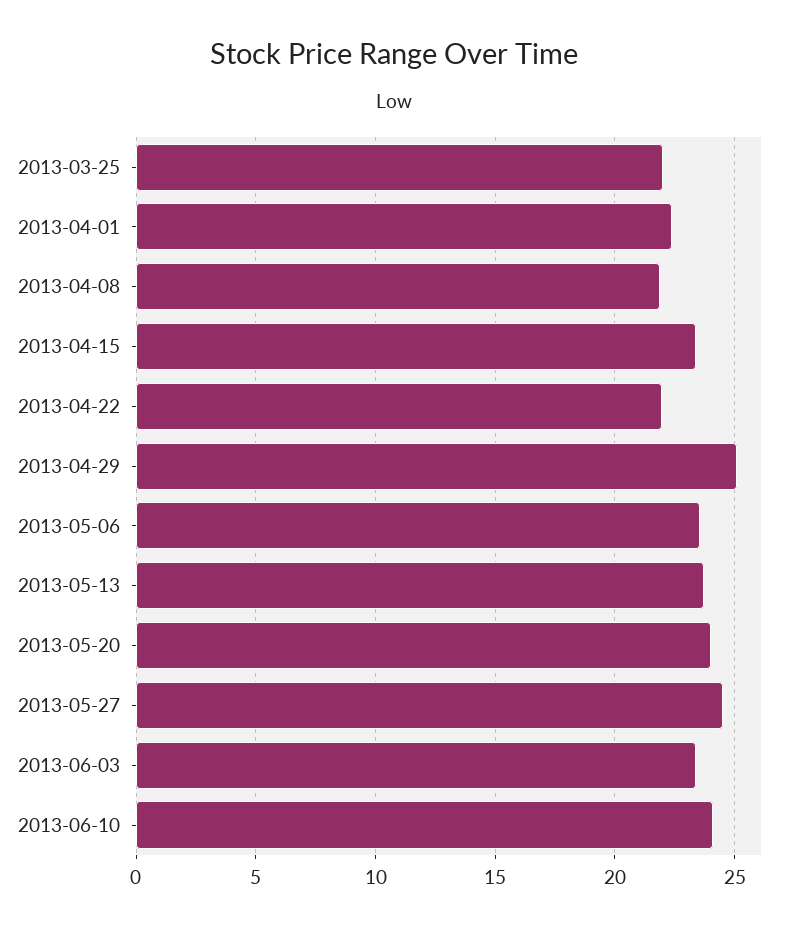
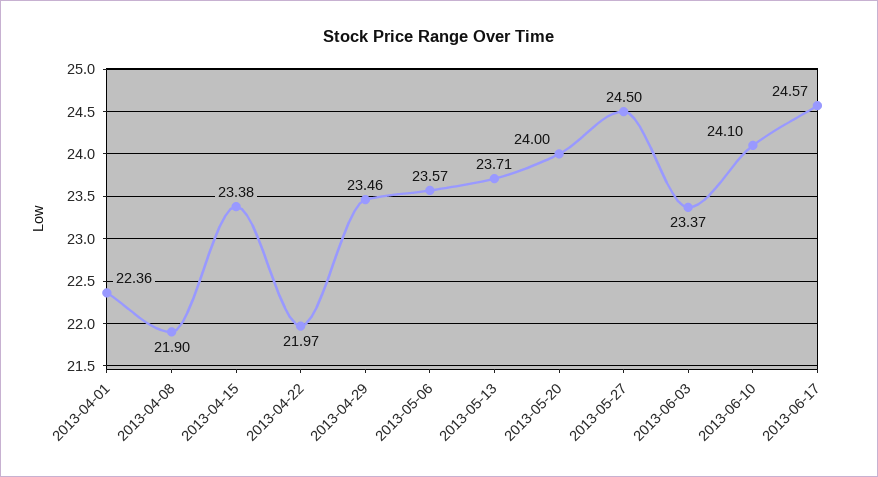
2013-03-25: 22 -> none
2013-04-29: 25 -> 23.46
2013-06-17: none -> 24.57

